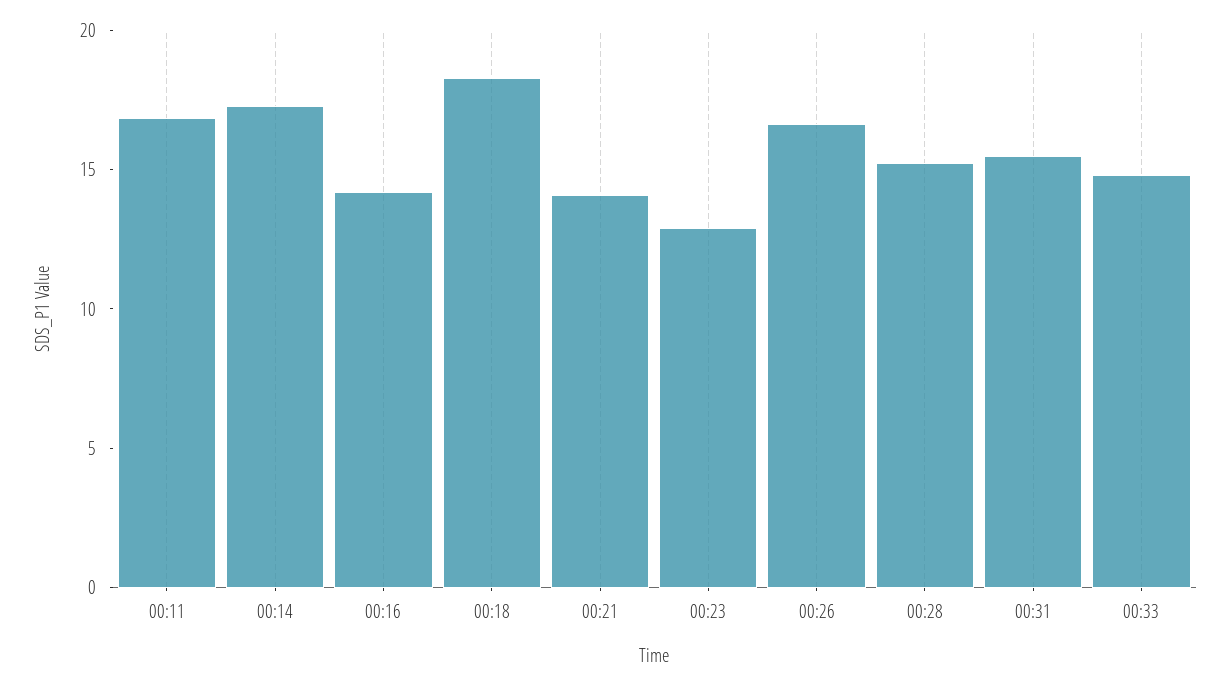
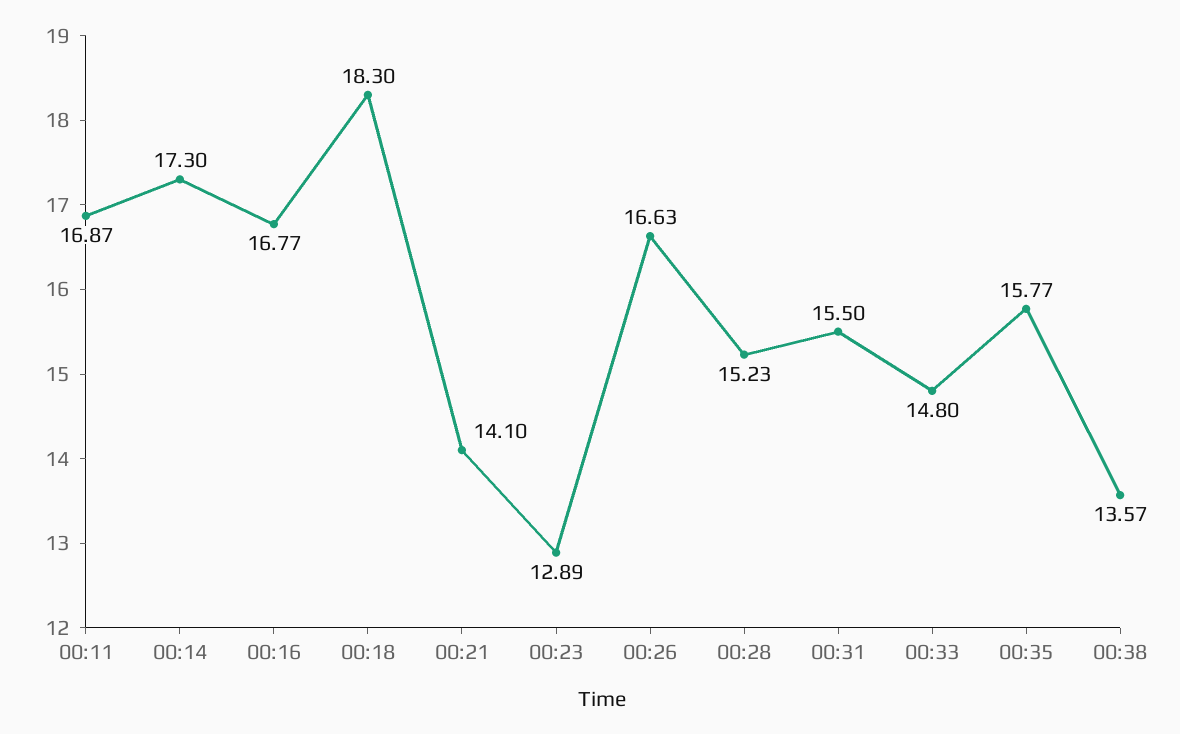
00:16: 14 -> 16.77
00:35: none -> 15.77
00:38: none -> 13.57

